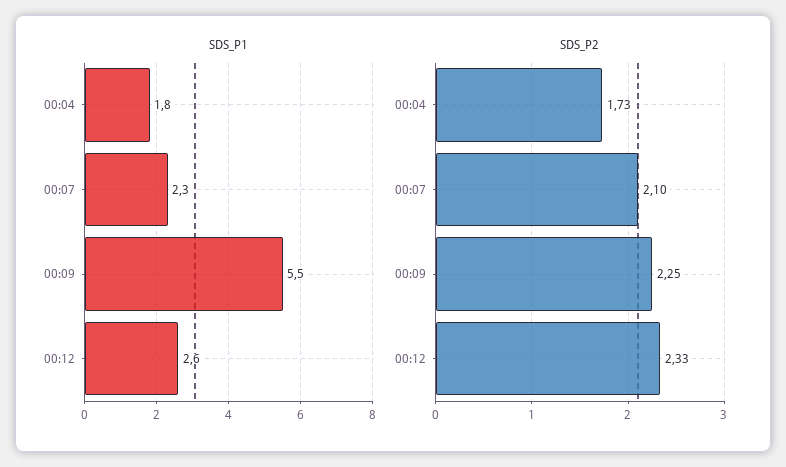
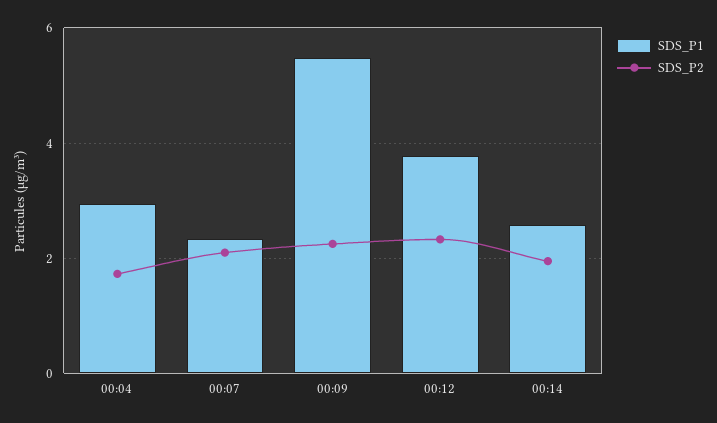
SDS_P1, 00:04: 1.8 -> 3
SDS_P1, 00:12: 2.6 -> 3.8
SDS_P1, 00:14: none -> 2.6
SDS_P2, 00:14: none -> 2

